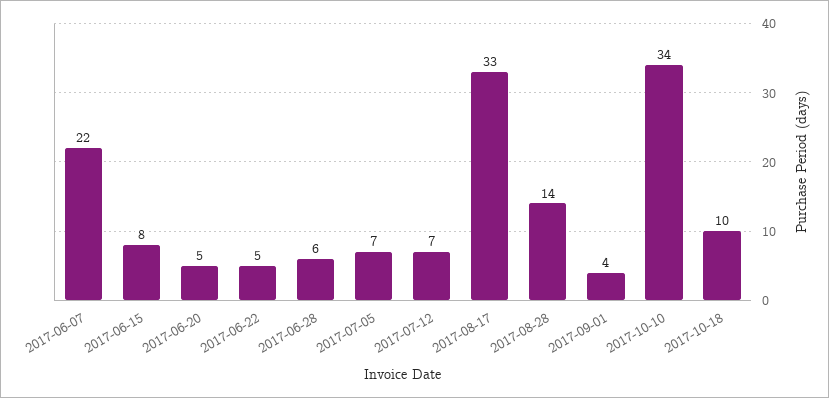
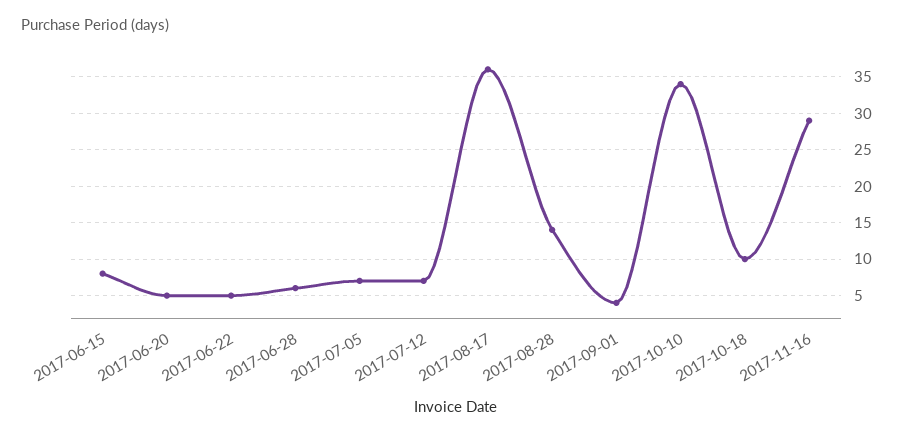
2017-06-07: 22 -> none
2017-08-17: 33 -> 36
2017-11-16: none -> 29

